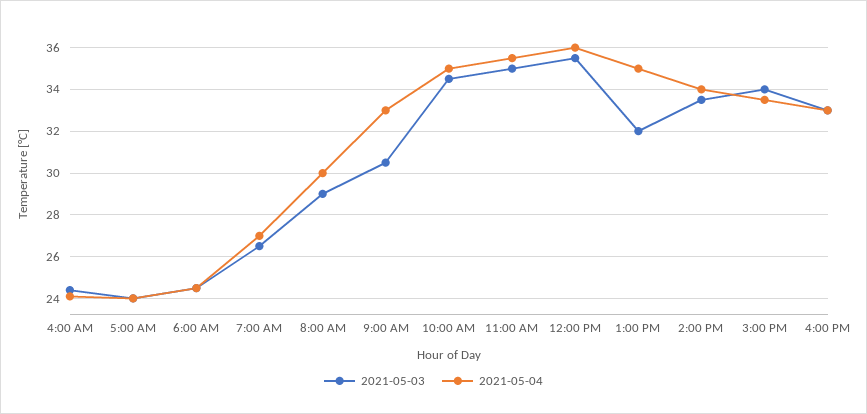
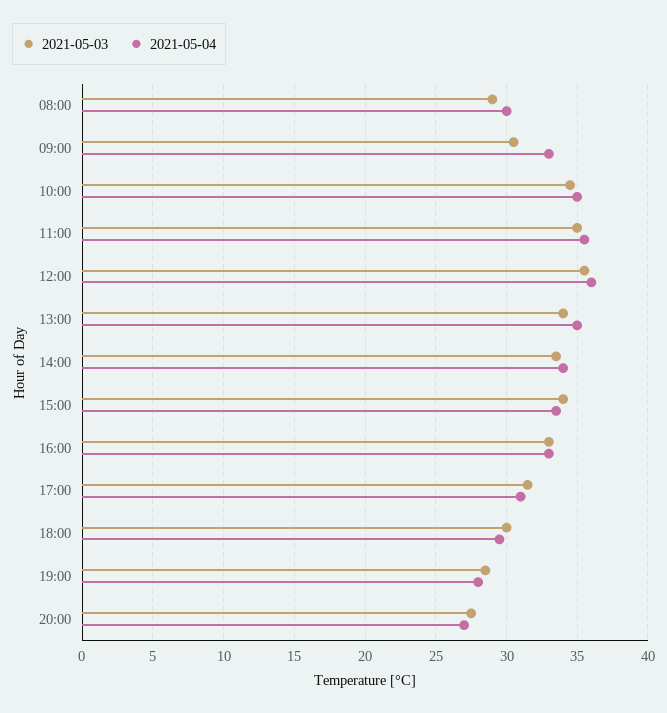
2021-05-03, 4:00 AM: 24.5 -> none
2021-05-04, 4:00 AM: 24 -> none
2021-05-03, 5:00 AM: 24 -> none
2021-05-04, 5:00 AM: 24 -> none
2021-05-03, 6:00 AM: 24.5 -> none
2021-05-04, 6:00 AM: 24.5 -> none
2021-05-03, 7:00 AM: 26.5 -> none
2021-05-04, 7:00 AM: 27 -> none
2021-05-03, 1:00 PM: 32 -> 34
2021-05-03, 17:00: none -> 31.5
2021-05-04, 17:00: none -> 31
2021-05-03, 18:00: none -> 30
2021-05-04, 18:00: none -> 29.5
2021-05-03, 19:00: none -> 28.5
2021-05-04, 19:00: none -> 28
2021-05-03, 20:00: none -> 27.5
2021-05-04, 20:00: none -> 27

